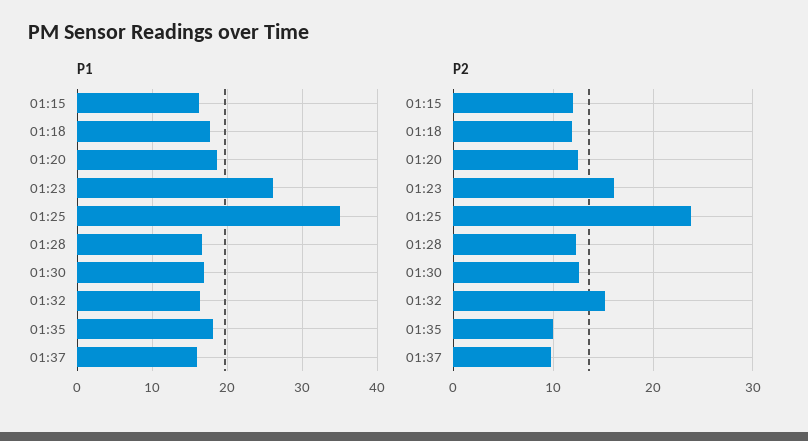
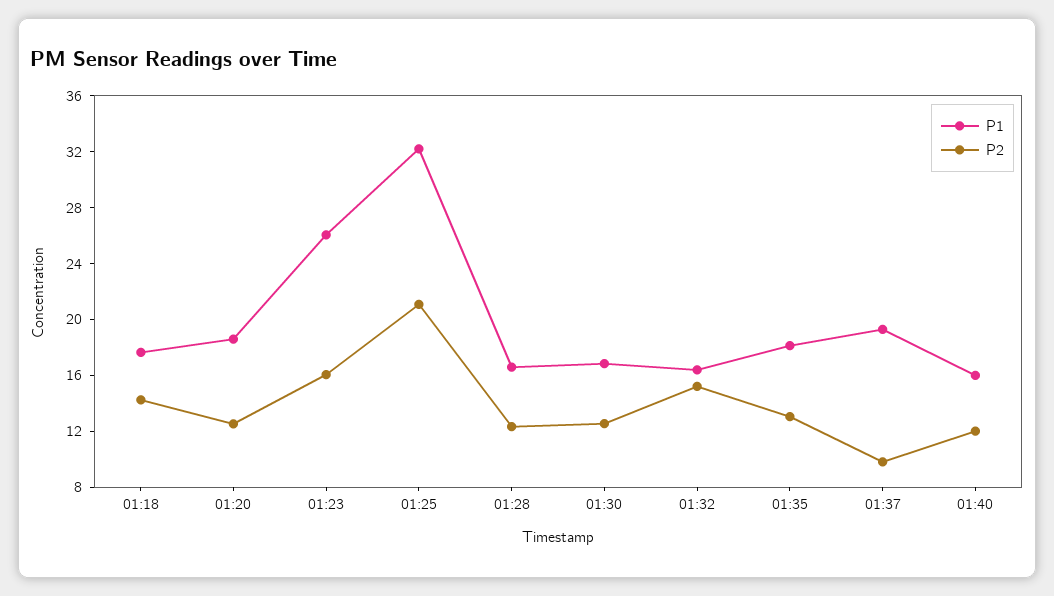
P1, 01:15: 16 -> none
P1, 01:25: 35 -> 32
P1, 01:37: 16 -> 19
P2, 01:15: 12 -> none
P2, 01:18: 12 -> 14
P2, 01:25: 24 -> 21
P2, 01:35: 10 -> 13
P1, 01:40: none -> 16
P2, 01:40: none -> 12

